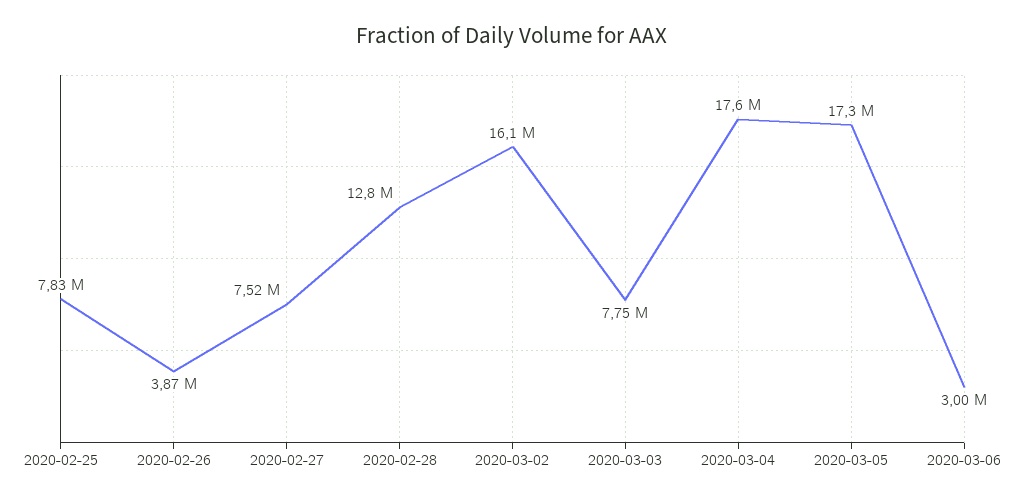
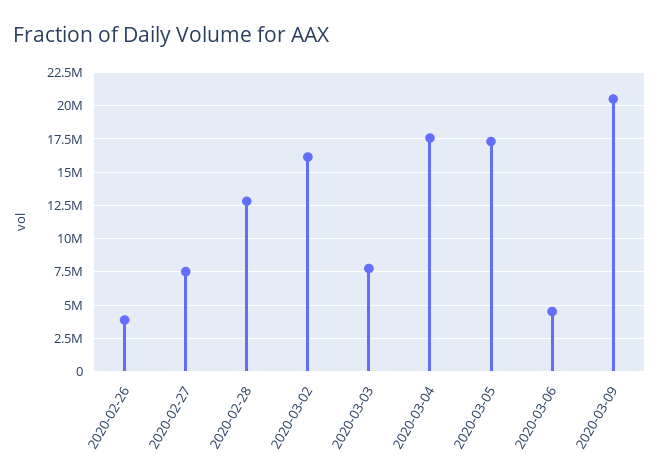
2020-02-25: 7830000 -> none
2020-03-06: 3000000 -> 4500000
2020-03-09: none -> 20500000

